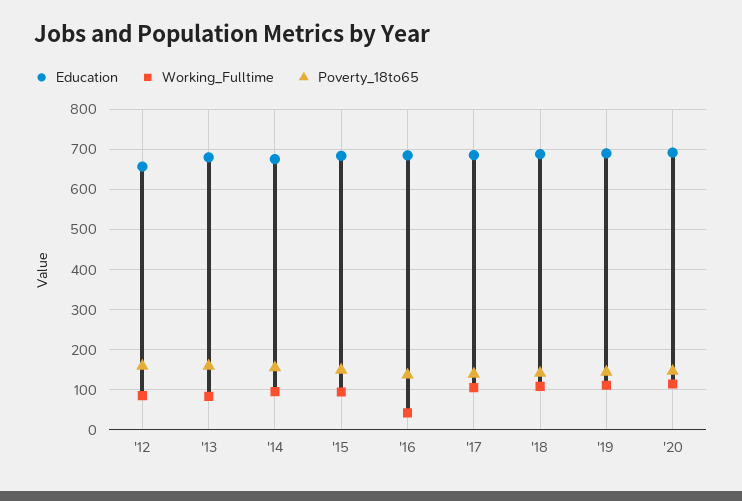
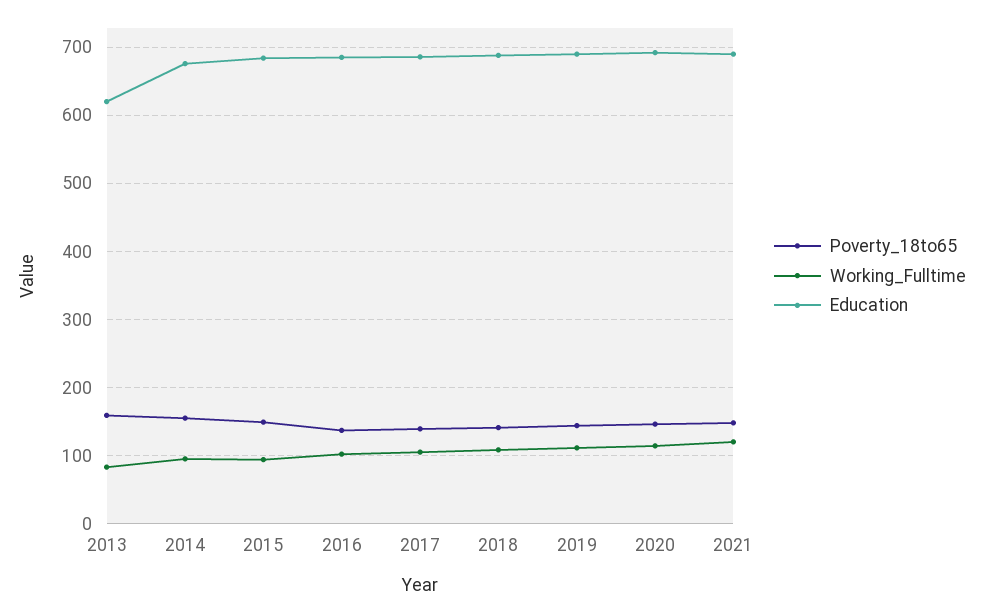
Education, '12: 660 -> none
Working_Fulltime, '12: 80 -> none
Poverty_18to65, '12: 160 -> none
Education, '13: 680 -> 620
Working_Fulltime, '16: 40 -> 100
Poverty_18to65, 2021: none -> 150
Working_Fulltime, 2021: none -> 120
Education, 2021: none -> 690

